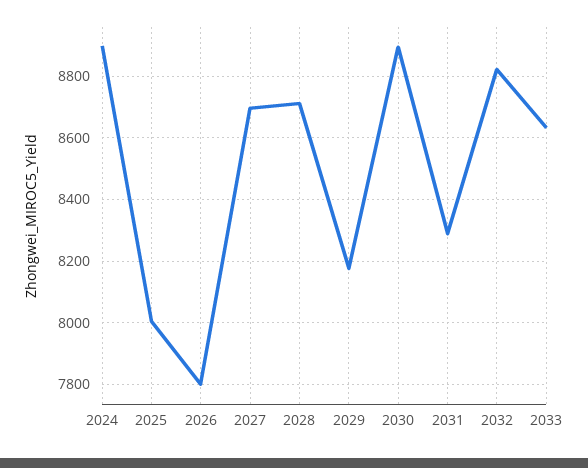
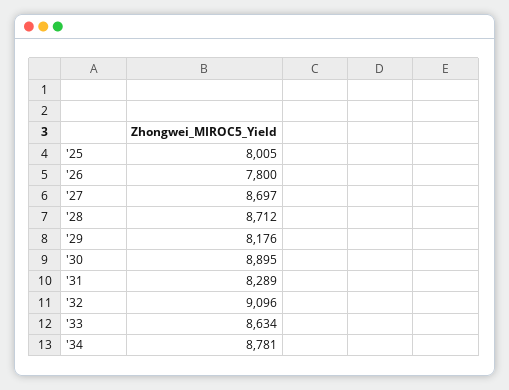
2024: 8900 -> none
2032: 8820 -> 9096
'34: none -> 8781

